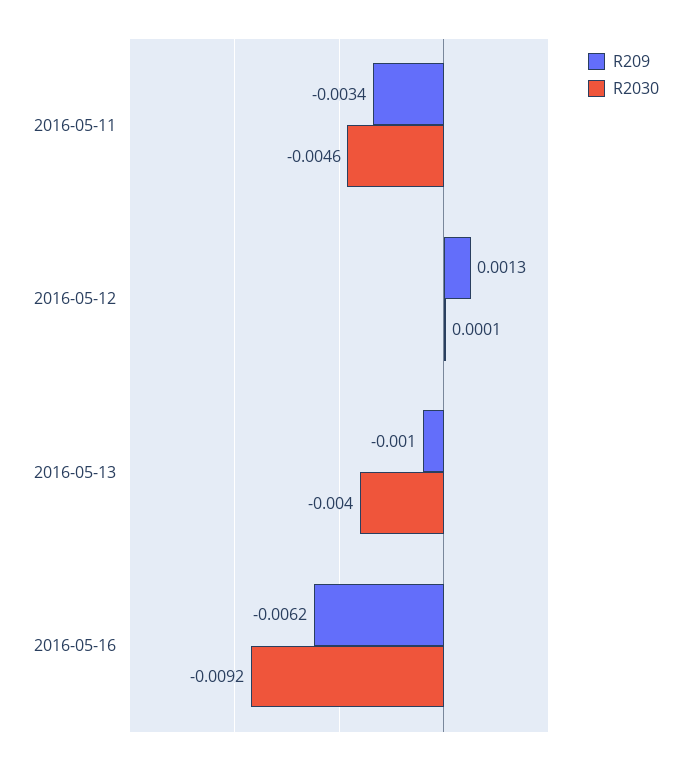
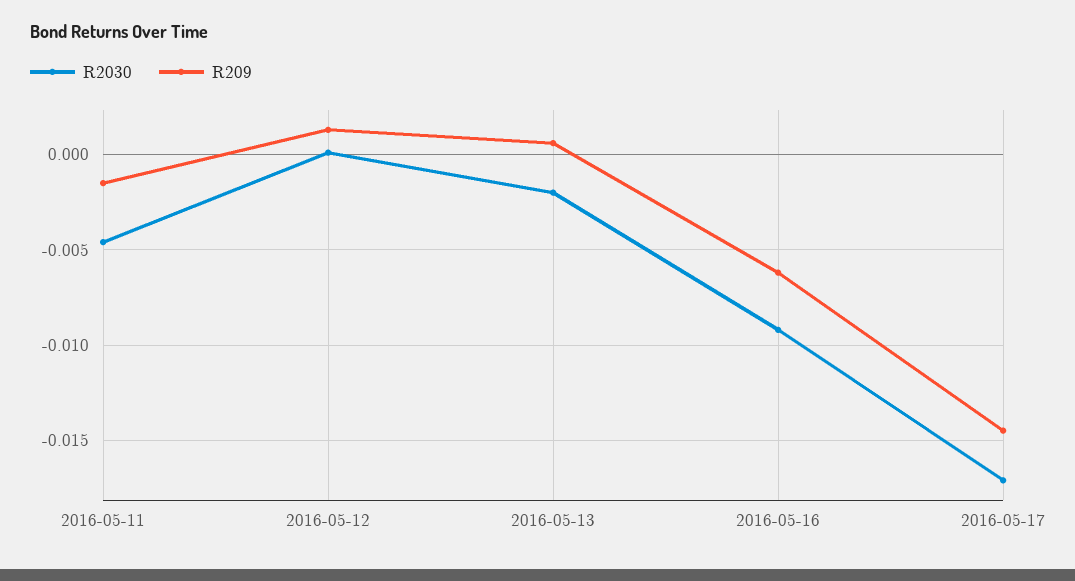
R209, 2016-05-11: -0.0034 -> -0.0015
R209, 2016-05-13: -0.001 -> 0.0005
R2030, 2016-05-13: -0.004 -> -0.002
R2030, 2016-05-17: none -> -0.017
R209, 2016-05-17: none -> -0.0145

